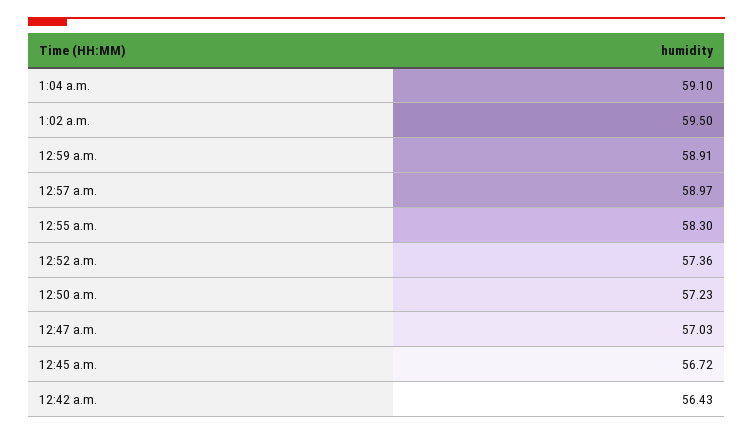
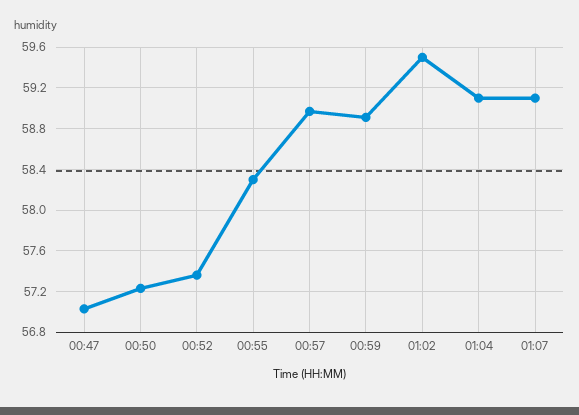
12:45 a.m.: 56.72 -> none
12:42 a.m.: 56.43 -> none
01:07: none -> 59.1

